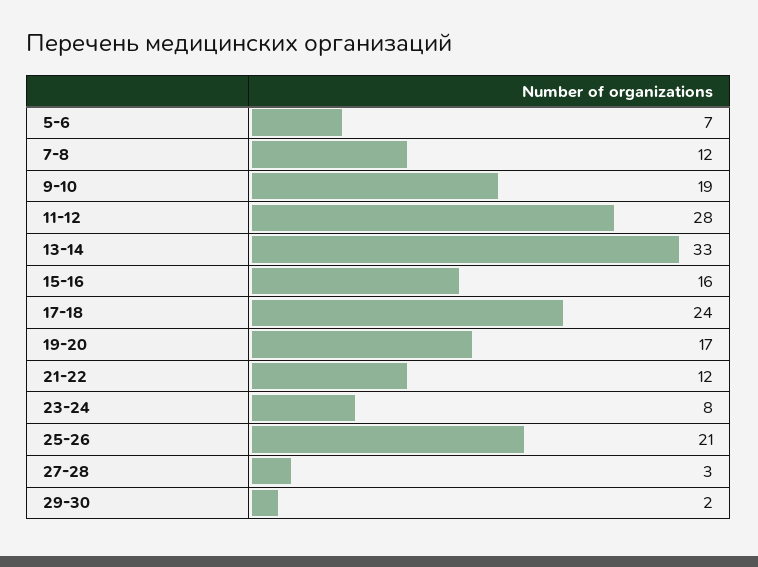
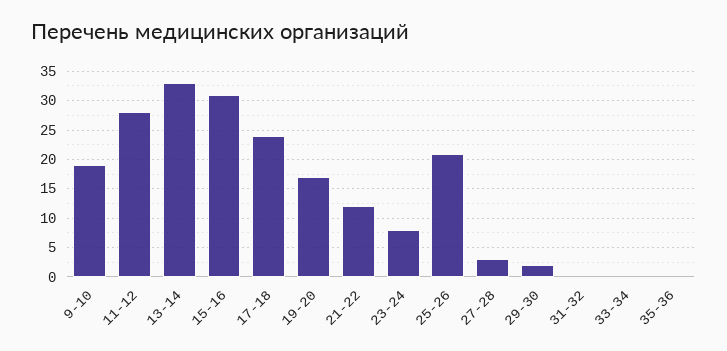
5-6: 7 -> none
7-8: 12 -> none
15-16: 16 -> 30
31-32: none -> 0
33-34: none -> 0
35-36: none -> 0

